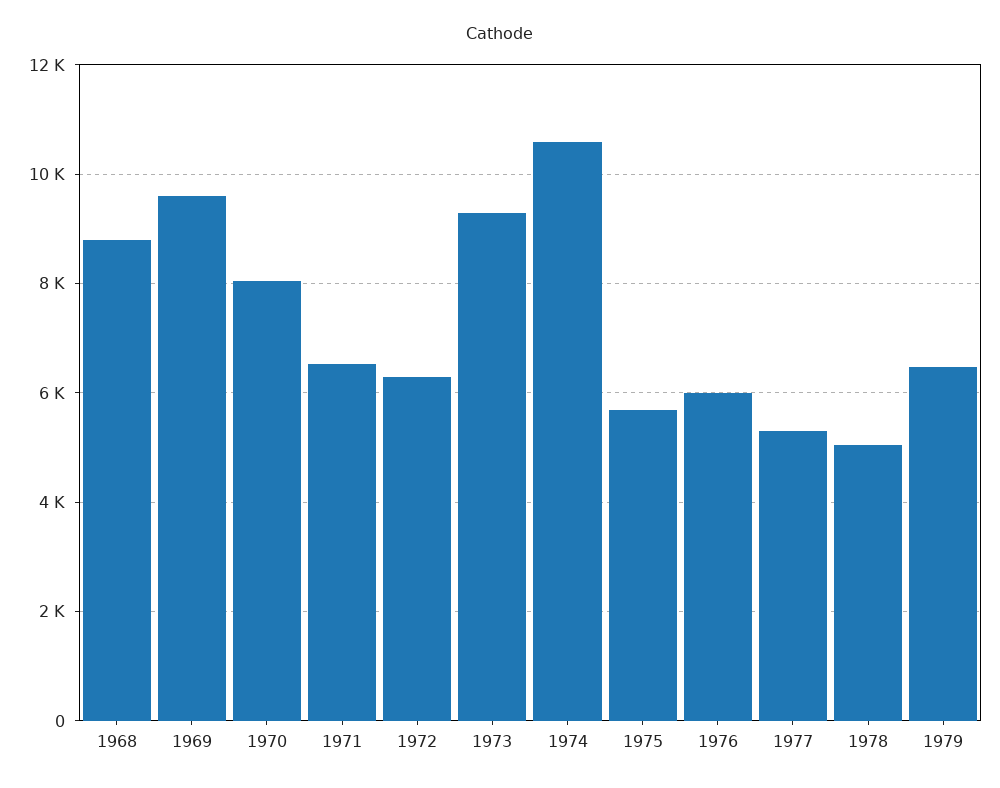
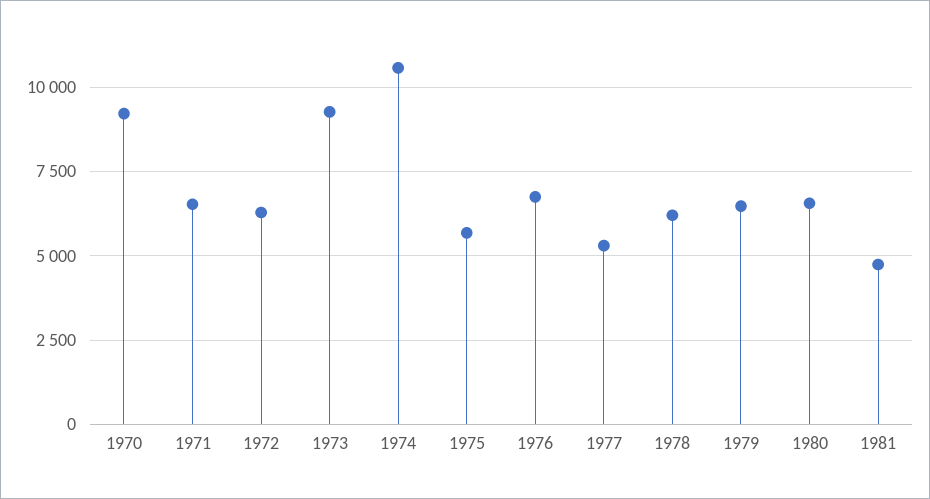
1968: 8800 -> none
1969: 9600 -> none
1970: 8000 -> 9250
1976: 6000 -> 6750
1978: 5000 -> 6250
1980: none -> 6500
1981: none -> 4750

